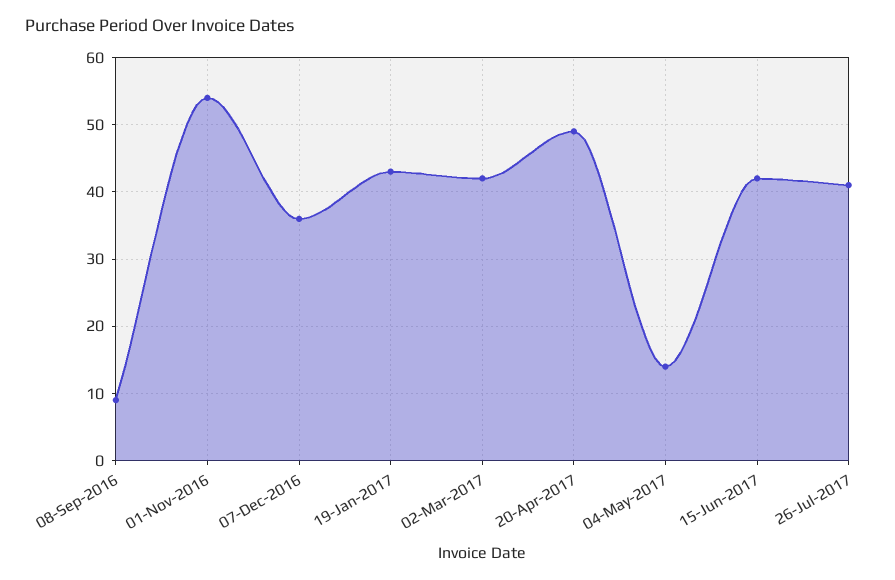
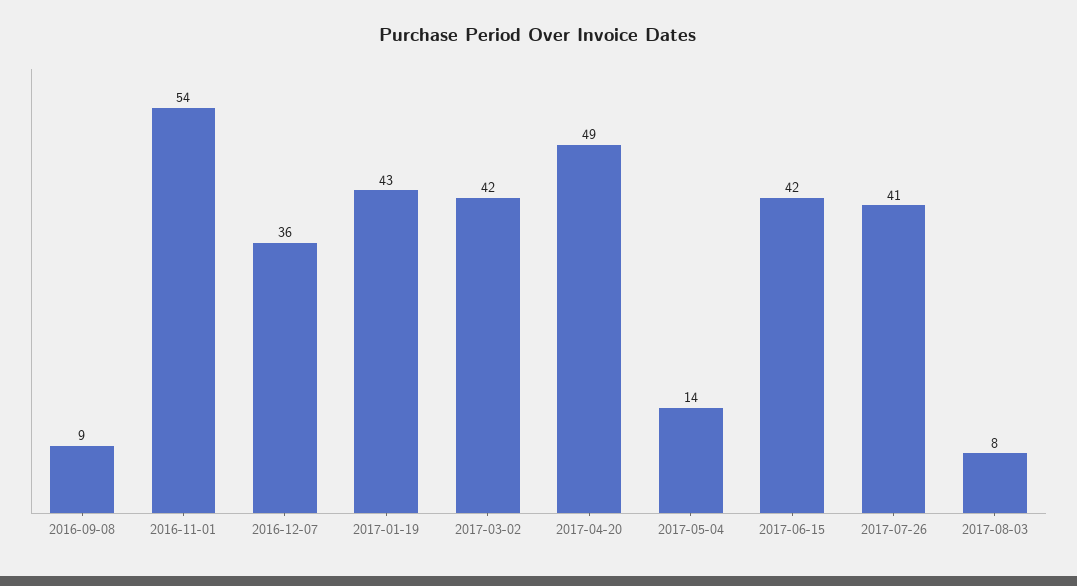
2017-08-03: none -> 8

